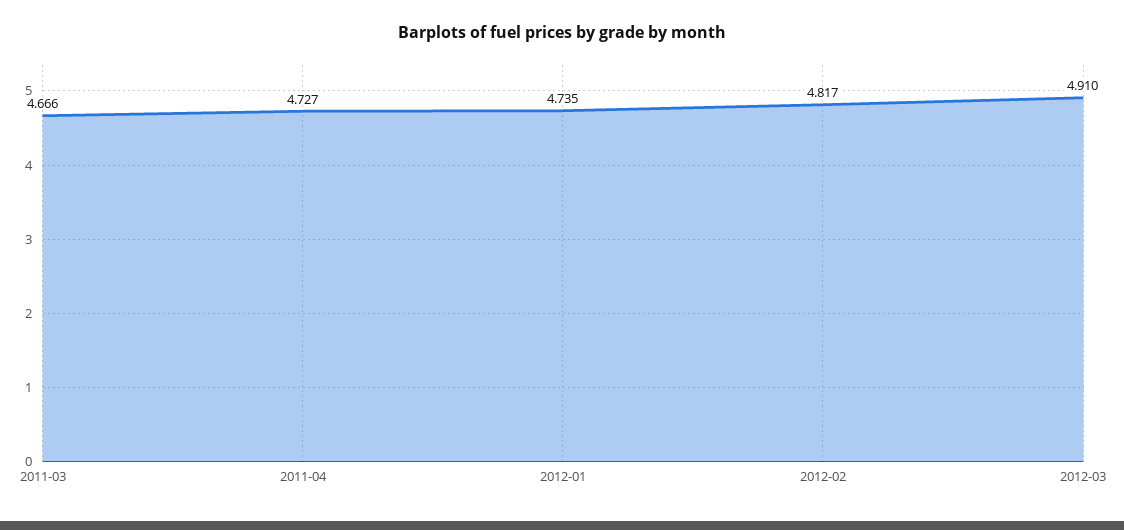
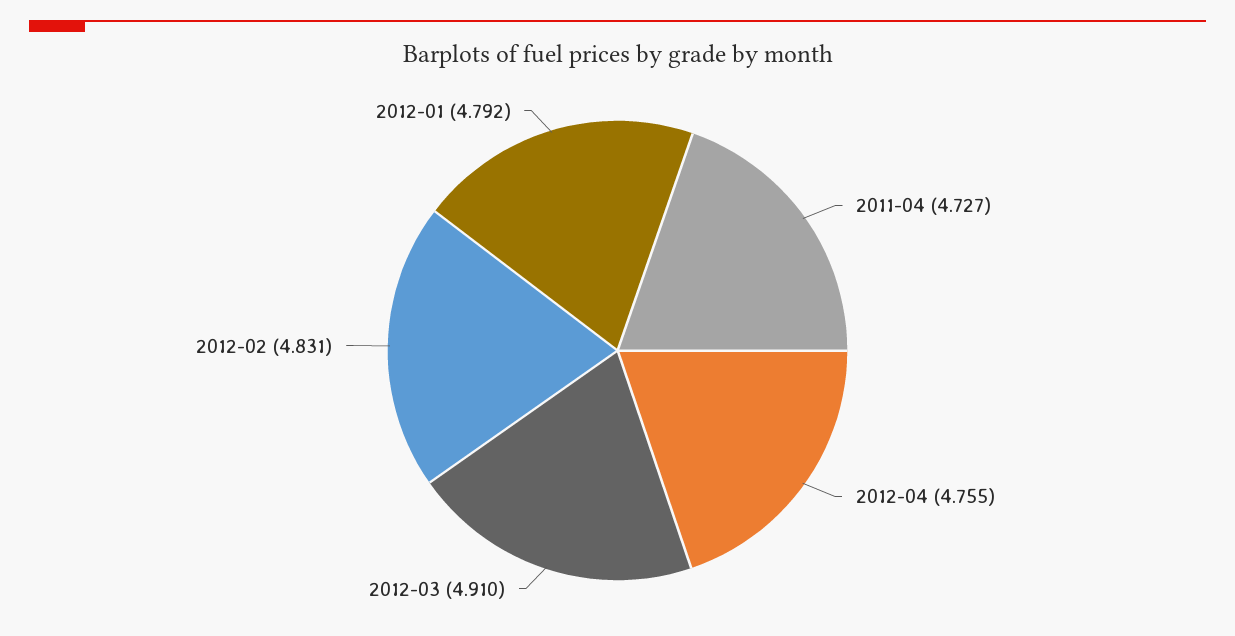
2011-03: 4.666 -> none
2012-01: 4.735 -> 4.792
2012-02: 4.817 -> 4.831
2012-04: none -> 4.755

